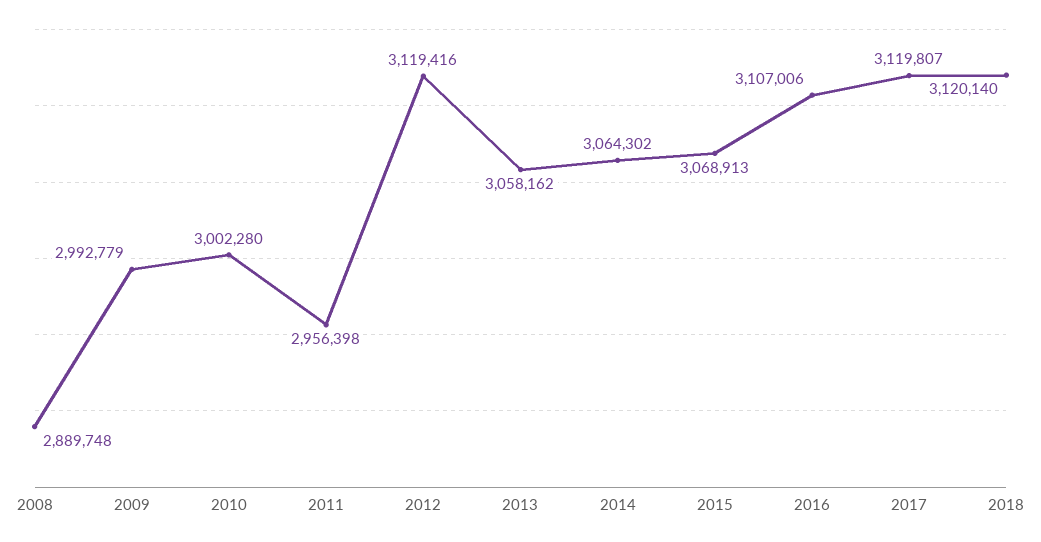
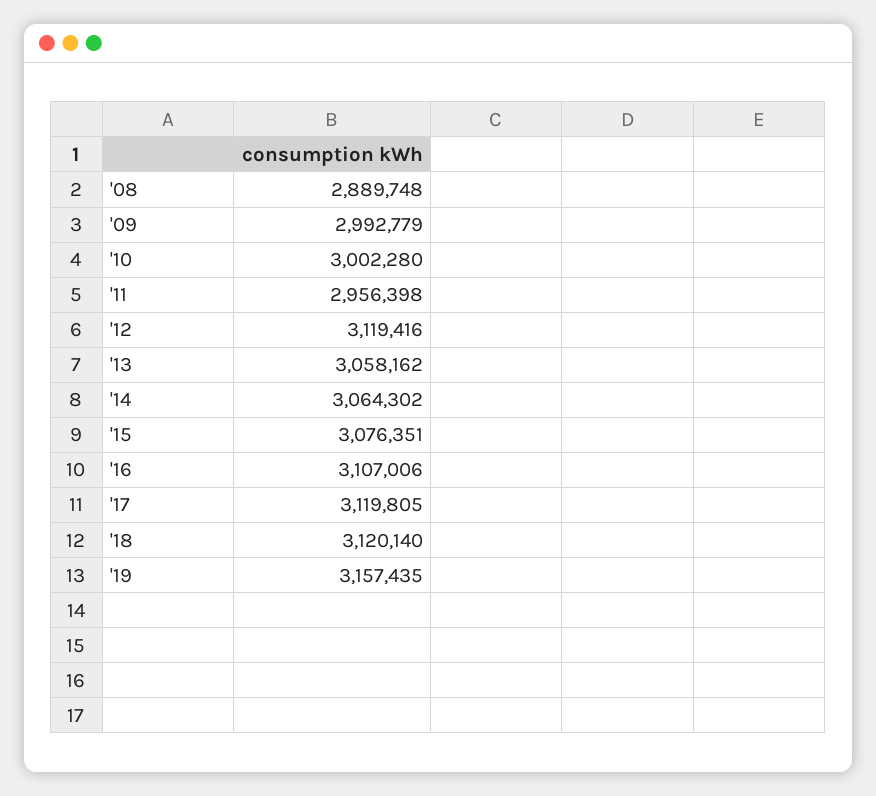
2015: 3068913 -> 3076351
2017: 3119807 -> 3119805
'19: none -> 3157435

